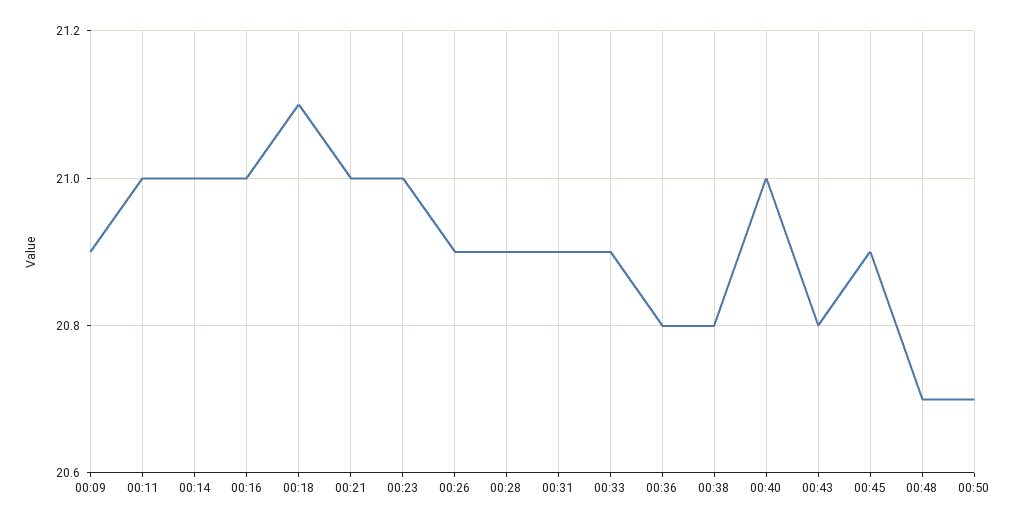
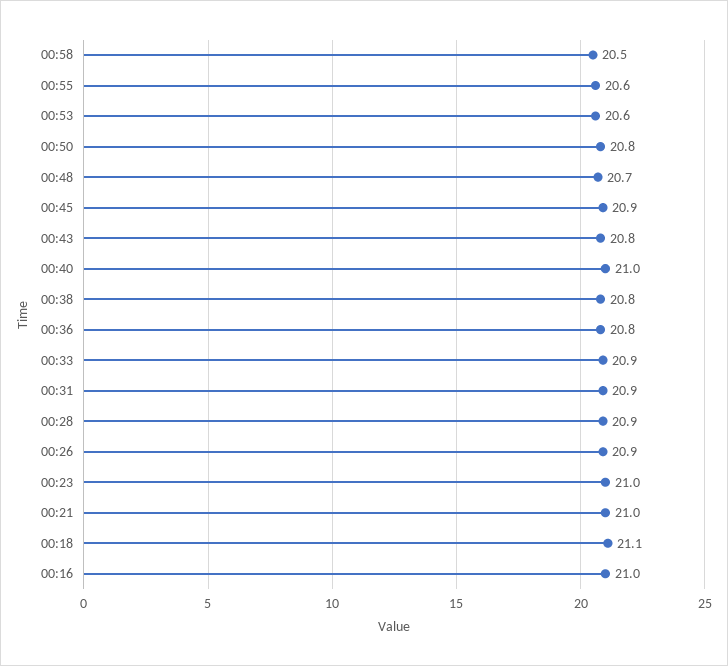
00:09: 20.9 -> none
00:11: 21 -> none
00:14: 21 -> none
00:50: 20.7 -> 20.8
00:58: none -> 20.5
00:55: none -> 20.6
00:53: none -> 20.6

